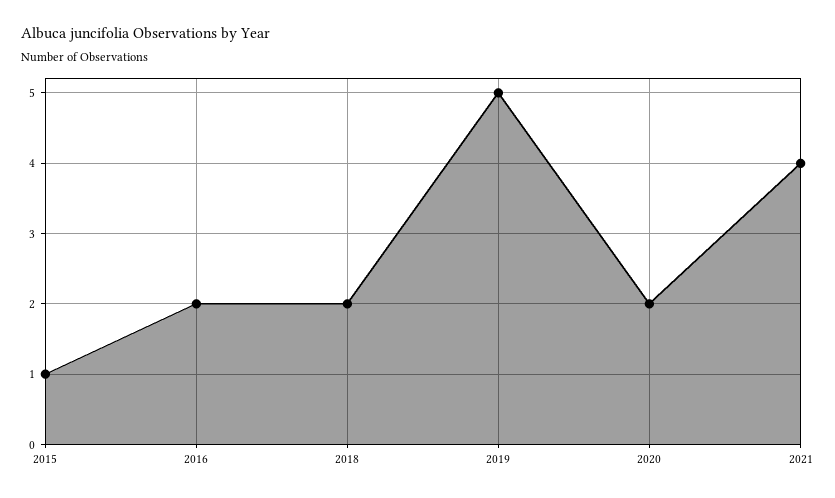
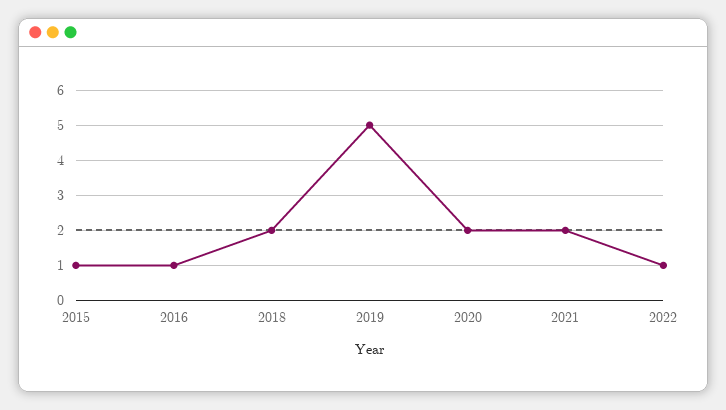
2016: 2 -> 1
2021: 4 -> 2
2022: none -> 1

